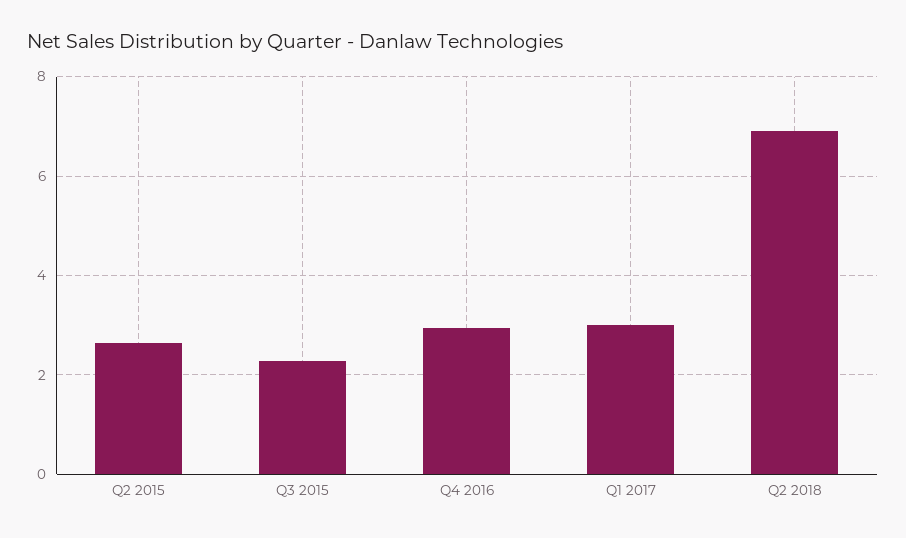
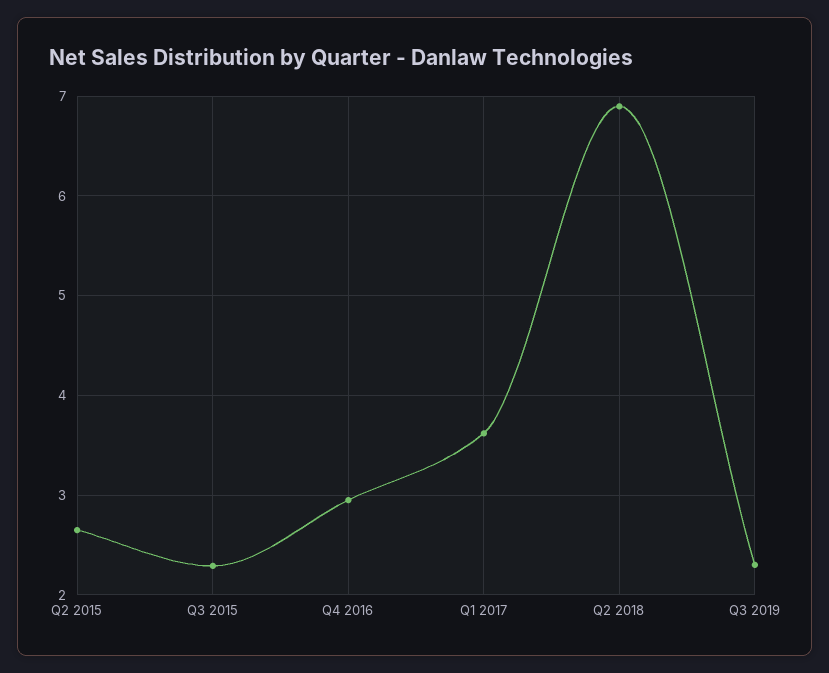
Q1 2017: 3 -> 3.6
Q3 2019: none -> 2.3

